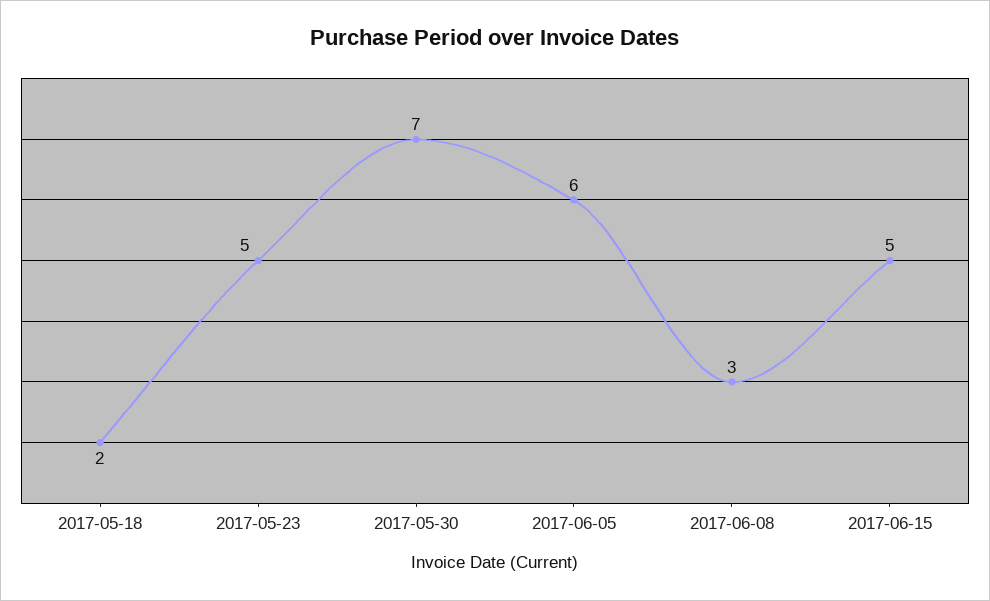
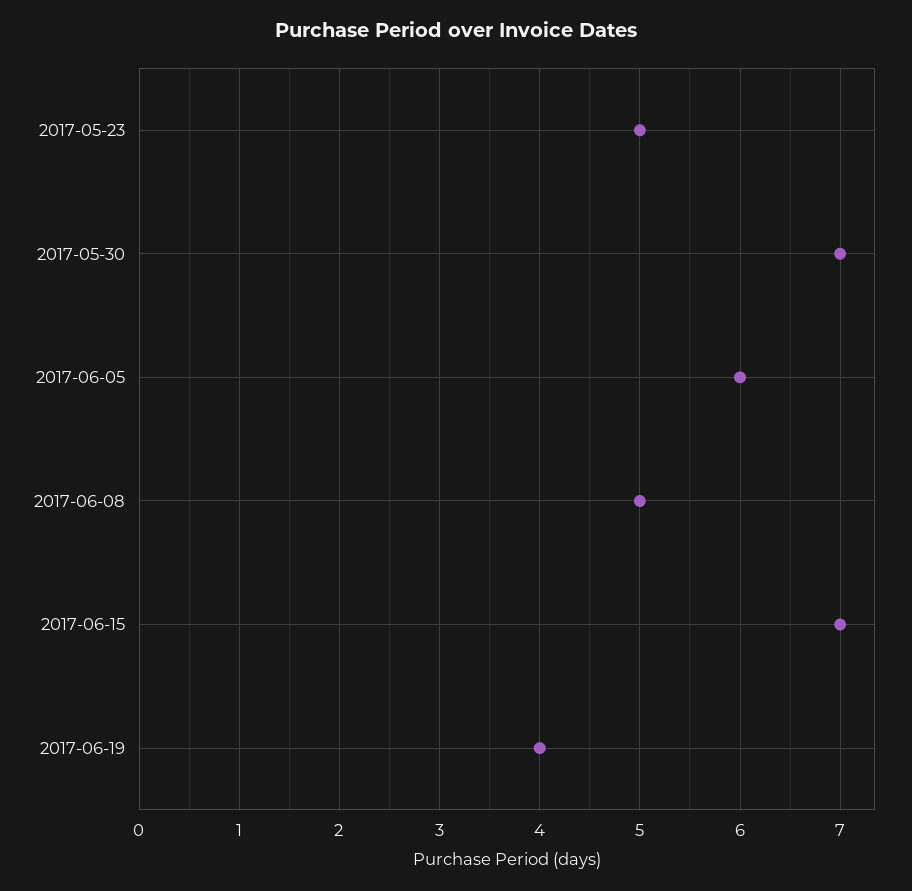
2017-05-18: 2 -> none
2017-06-08: 3 -> 5
2017-06-15: 5 -> 7
2017-06-19: none -> 4

